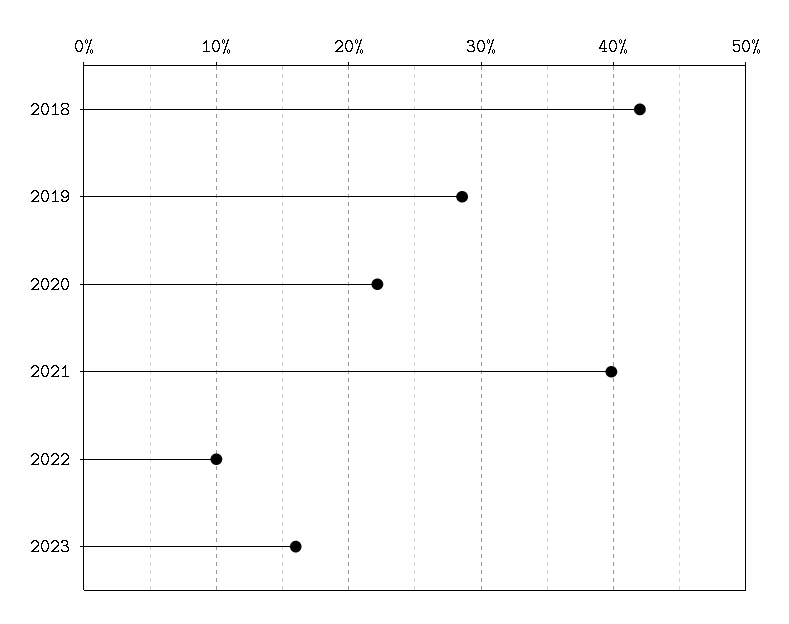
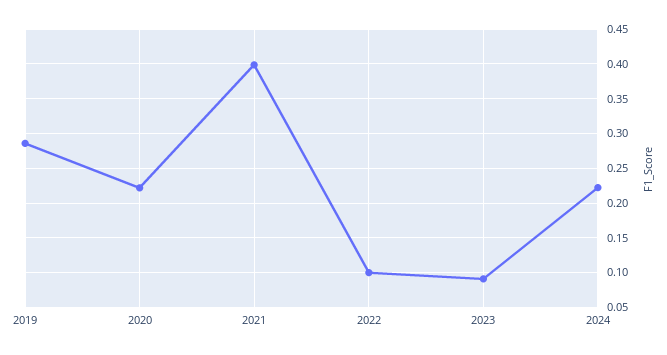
2018: 0.42 -> none
2023: 0.16 -> 0.09
2024: none -> 0.22

